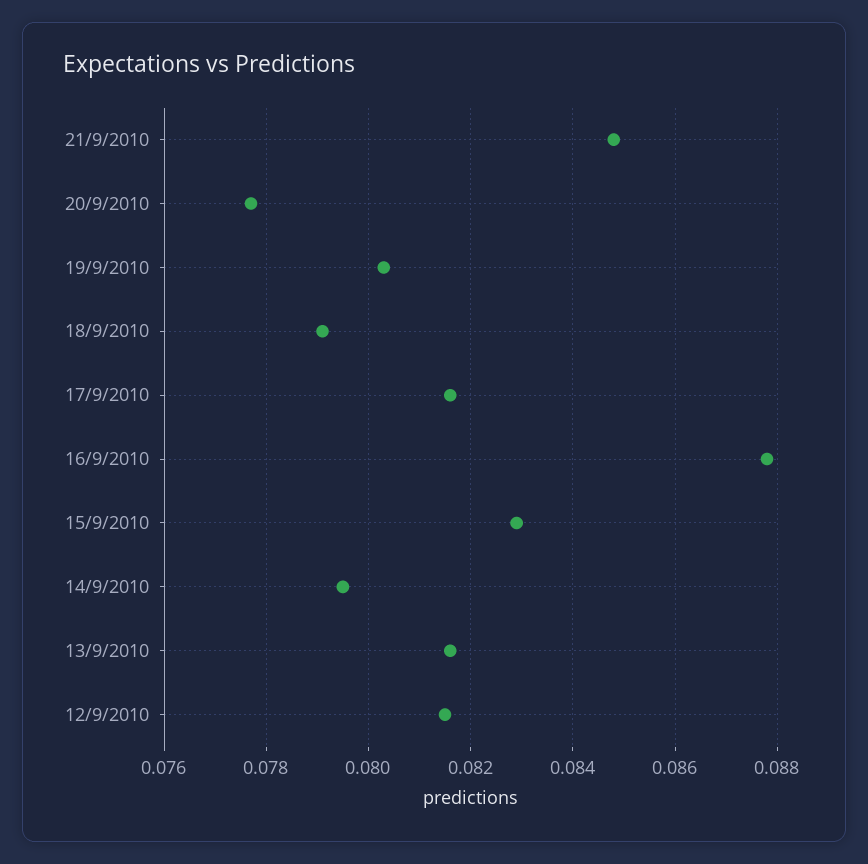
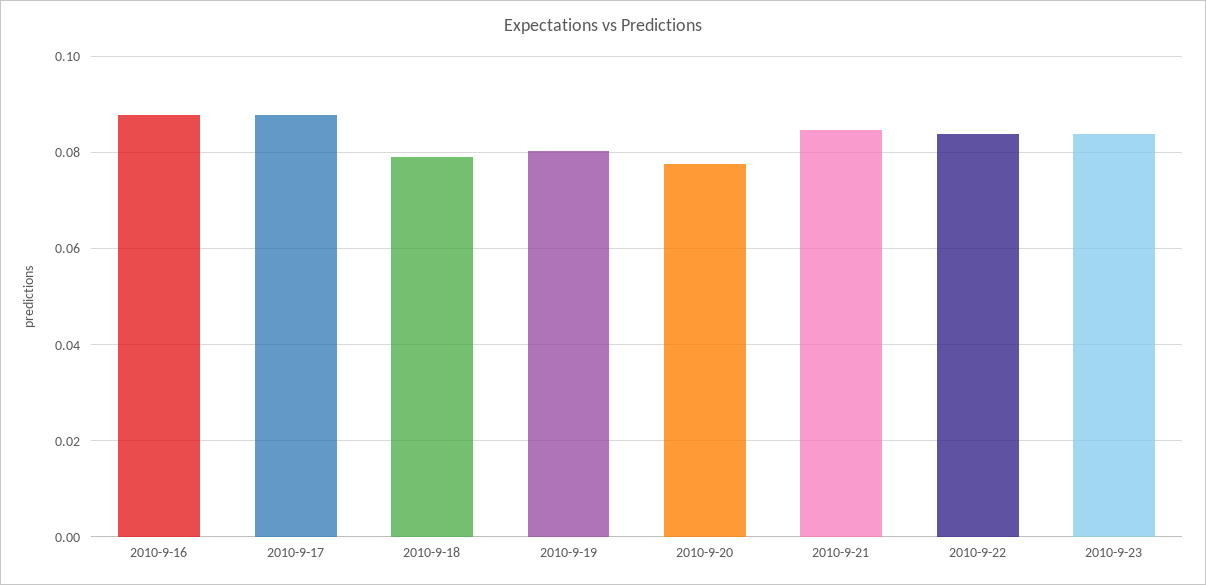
17/9/2010: 0.0815 -> 0.088
15/9/2010: 0.083 -> none
14/9/2010: 0.0795 -> none
13/9/2010: 0.0815 -> none
12/9/2010: 0.0815 -> none
2010-9-22: none -> 0.084
2010-9-23: none -> 0.084

